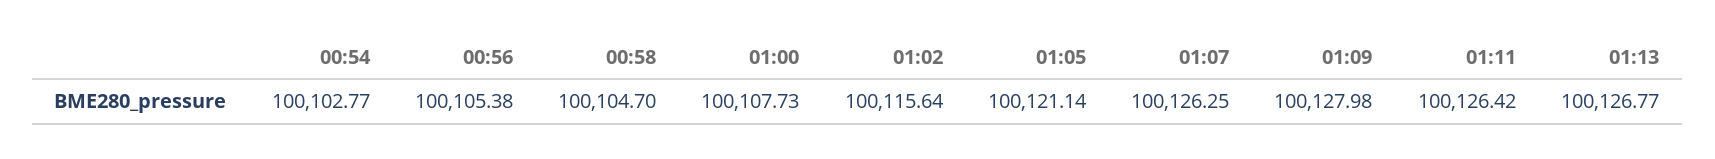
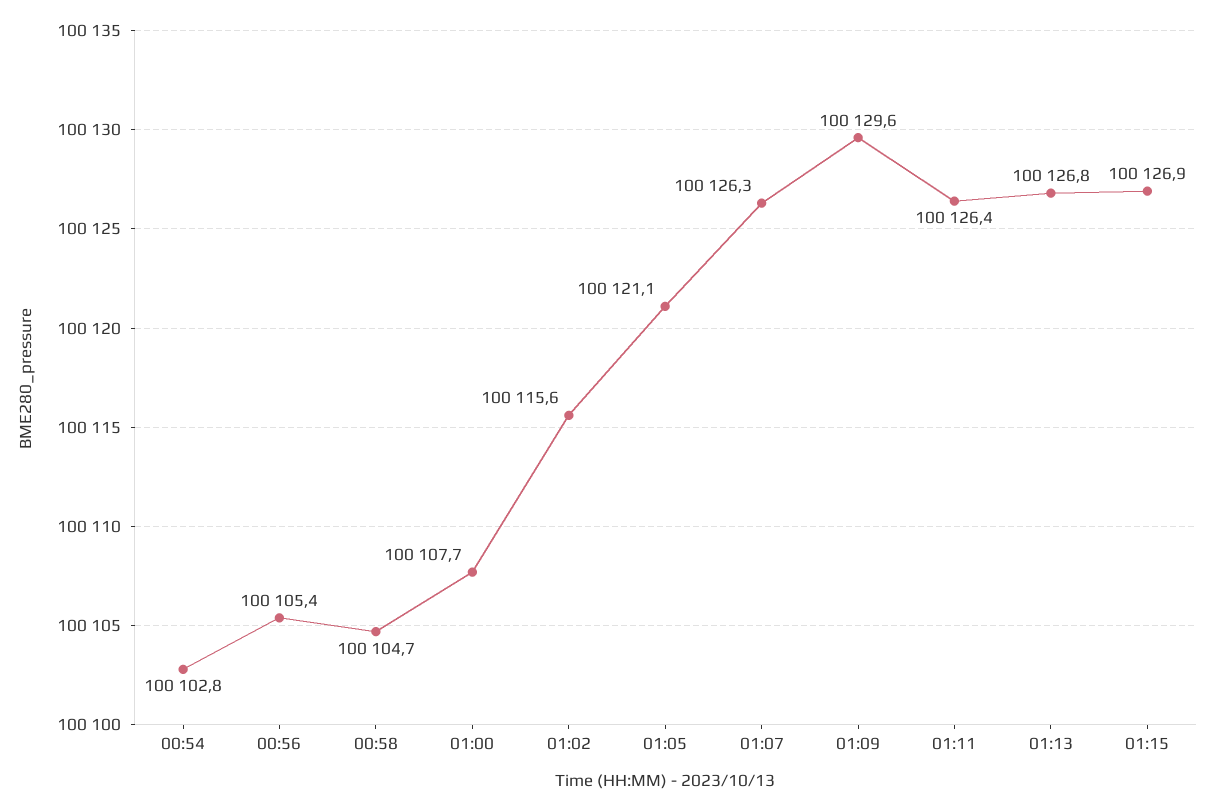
01:09: 100127.98 -> 100129.6
01:15: none -> 100126.9

